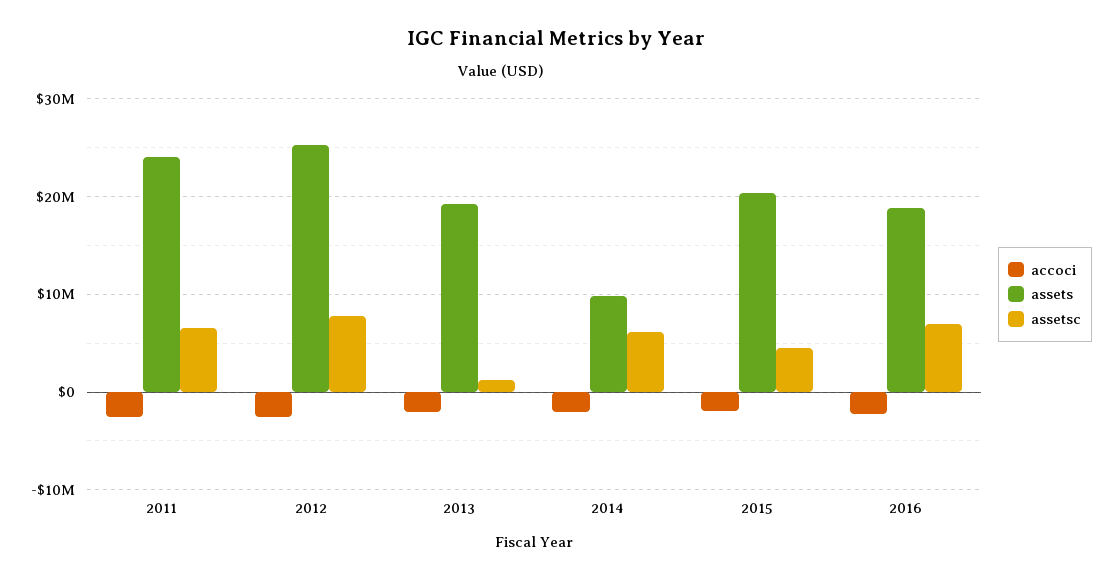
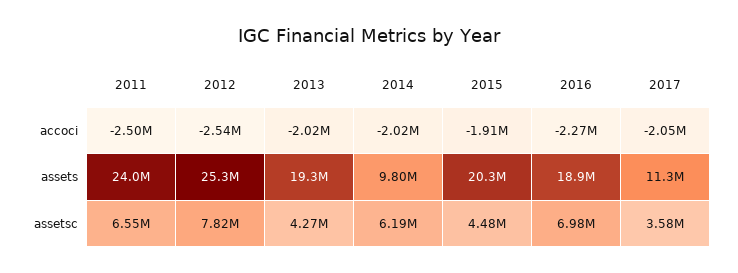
assetsc, 2013: 1000000 -> 4270000
accoci, 2017: none -> -2050000
assets, 2017: none -> 11300000
assetsc, 2017: none -> 3580000

